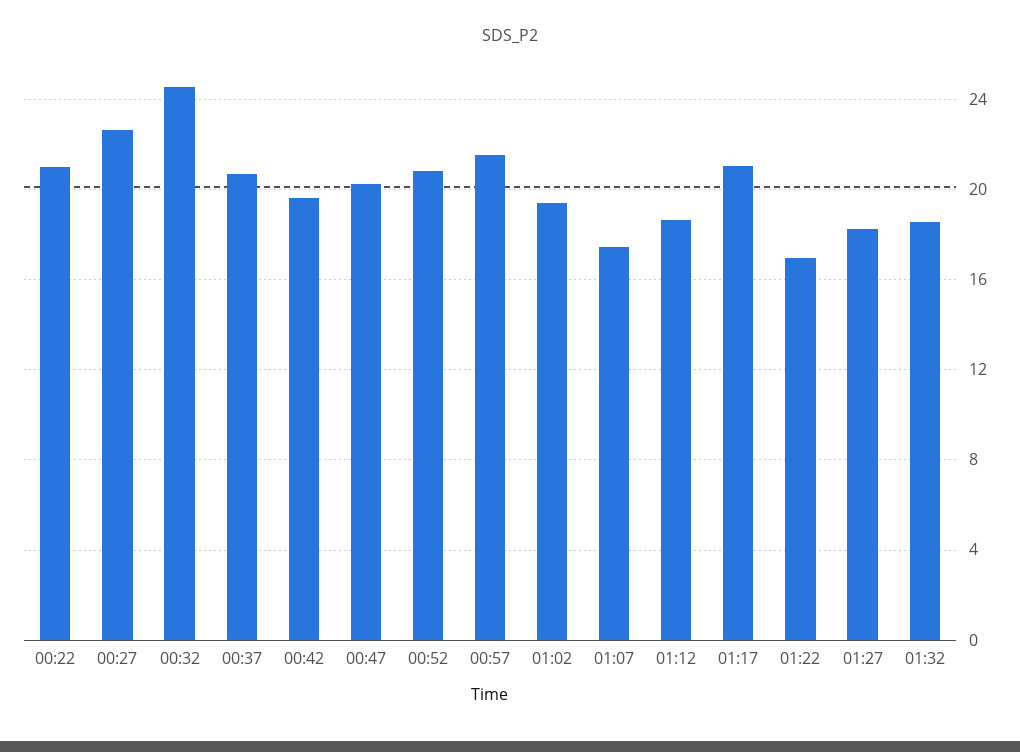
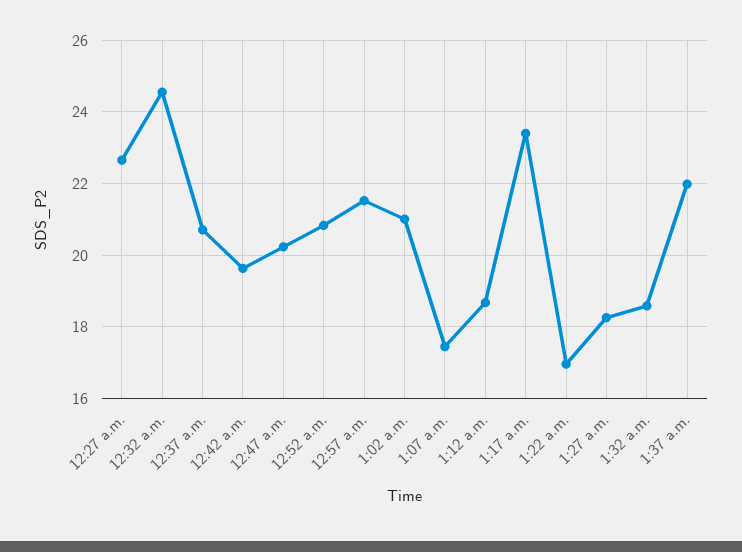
00:22: 21 -> none
01:02: 19.5 -> 21
01:17: 21 -> 23.4
1:37 a.m.: none -> 22

